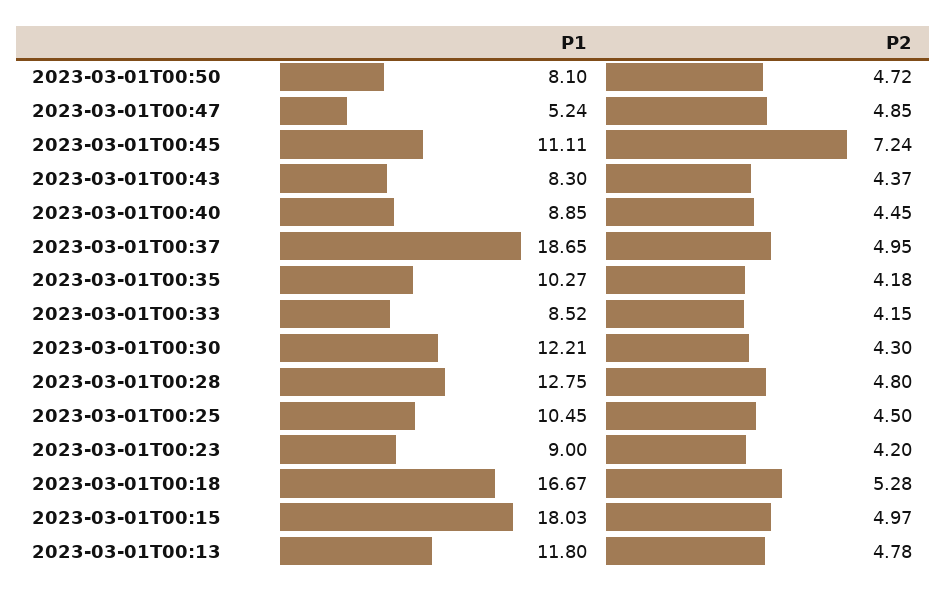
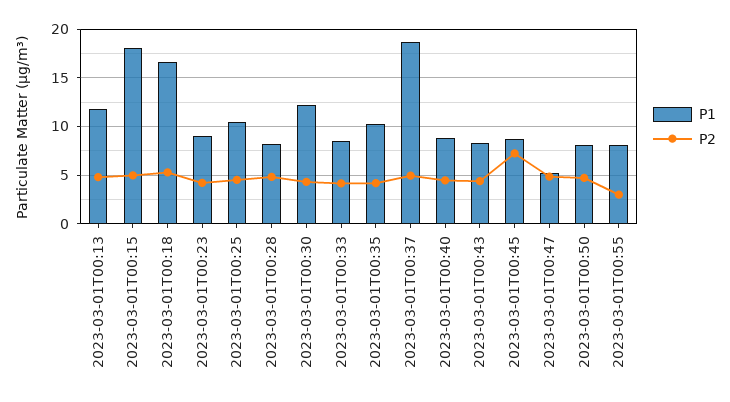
P1, 2023-03-01T00:45: 11.11 -> 9
P1, 2023-03-01T00:28: 12.75 -> 8
P1, 2023-03-01T00:55: none -> 8
P2, 2023-03-01T00:55: none -> 3

